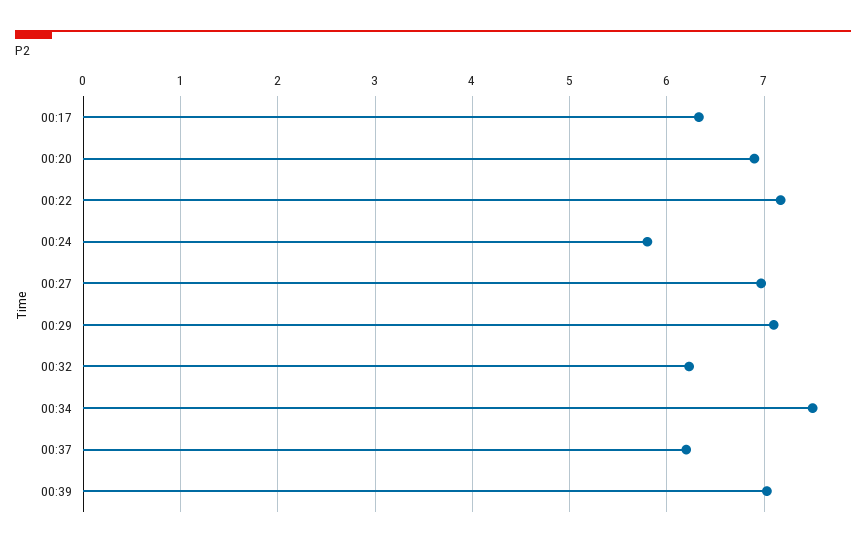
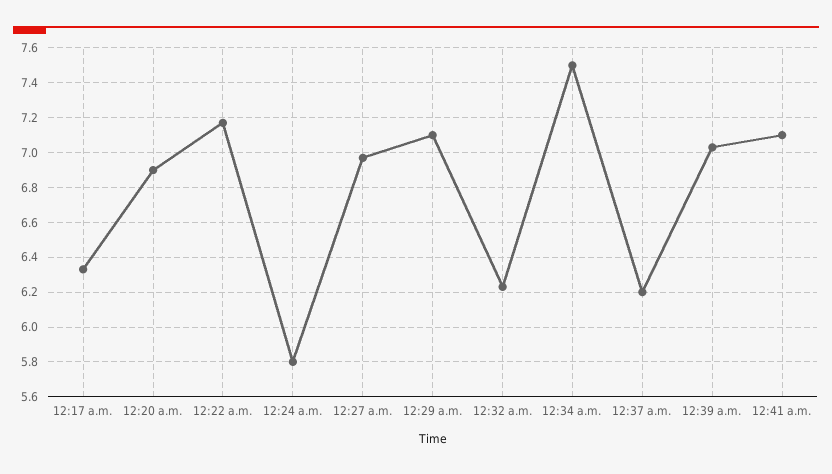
12:41 a.m.: none -> 7.1

